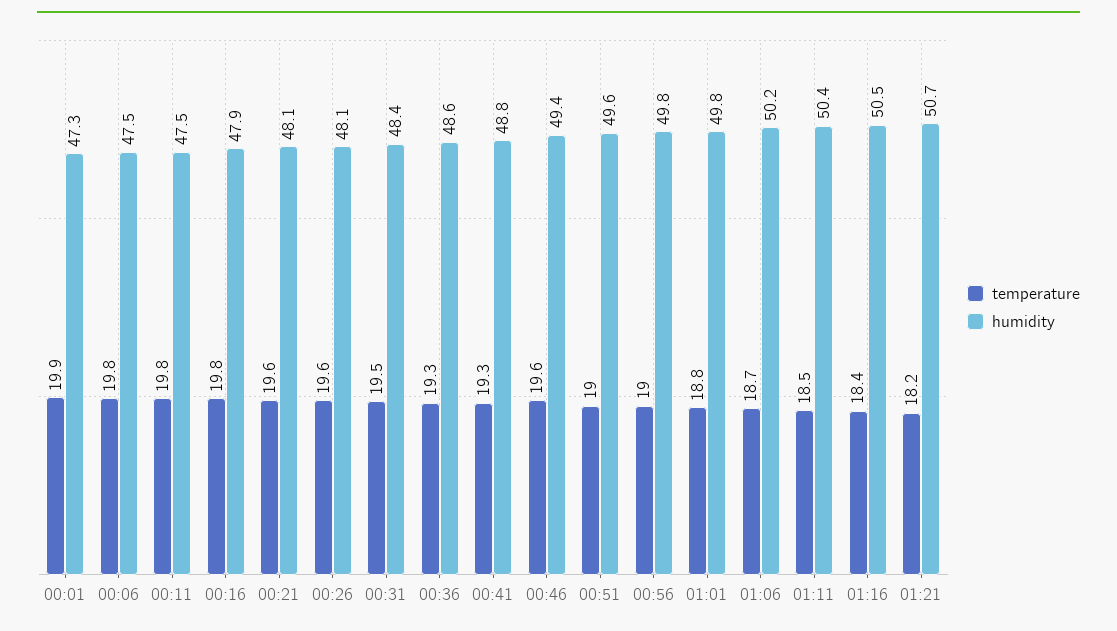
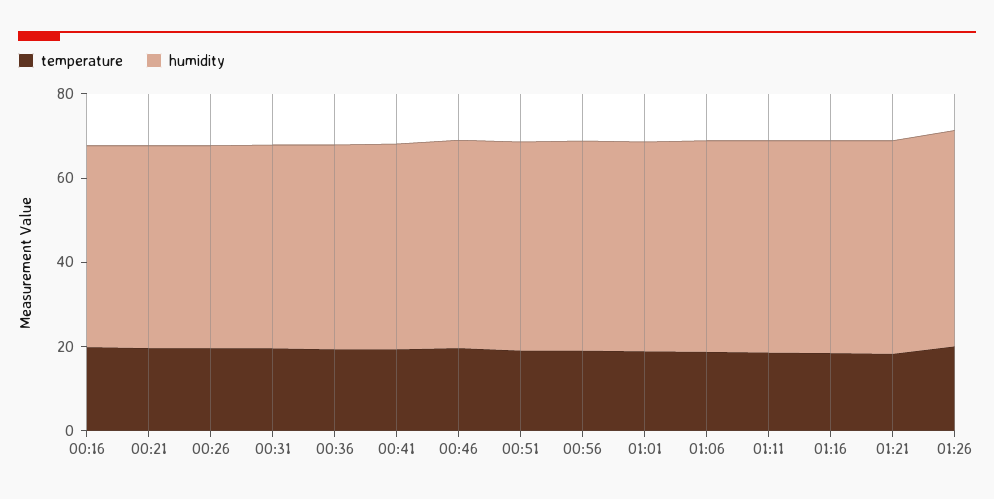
temperature, 00:01: 19.9 -> none
humidity, 00:01: 47.3 -> none
temperature, 00:06: 19.8 -> none
humidity, 00:06: 47.5 -> none
temperature, 00:11: 19.8 -> none
humidity, 00:11: 47.5 -> none
temperature, 01:26: none -> 20
humidity, 01:26: none -> 50

